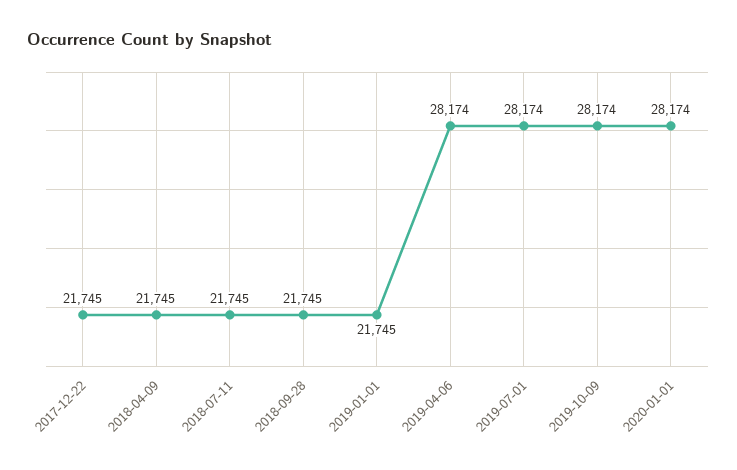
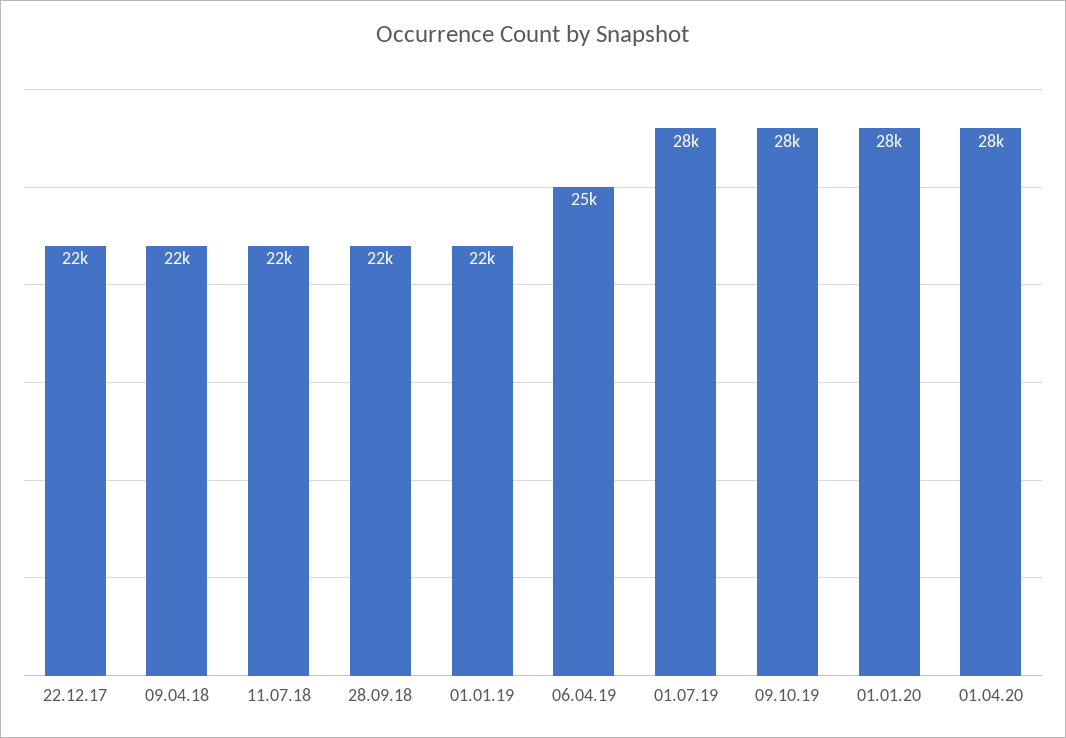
2019-04-06: 28174 -> 25000
01.04.20: none -> 28000

